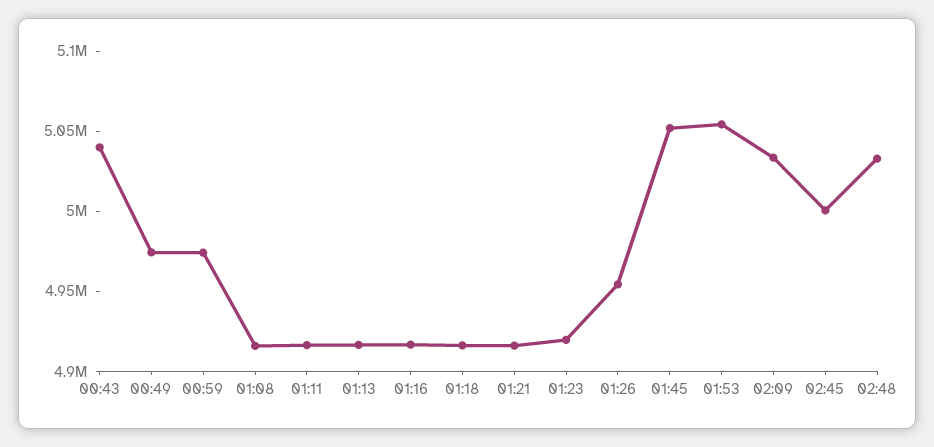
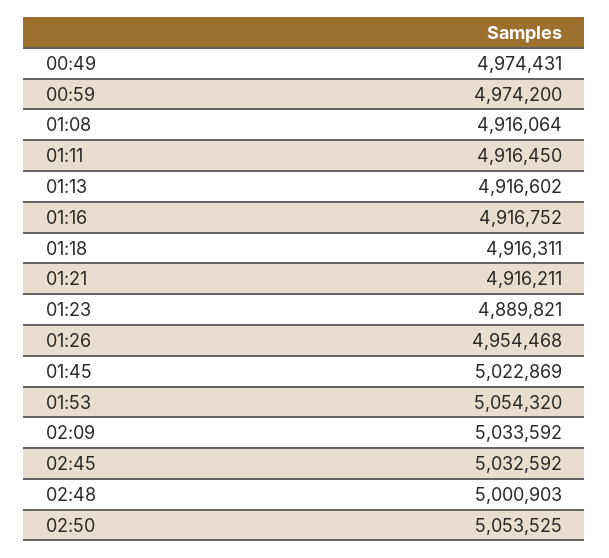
00:43: 5040000 -> none
01:23: 4920000 -> 4889821
01:45: 5050000 -> 5022869
02:45: 5000000 -> 5032592
02:48: 5030000 -> 5000903
02:50: none -> 5053525

